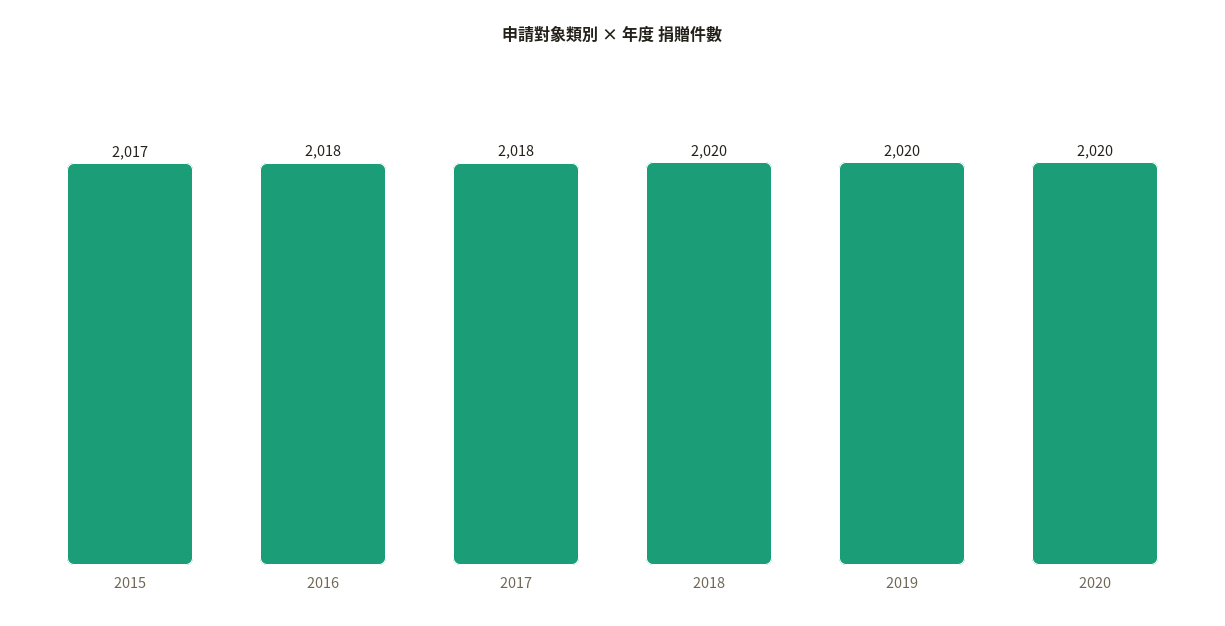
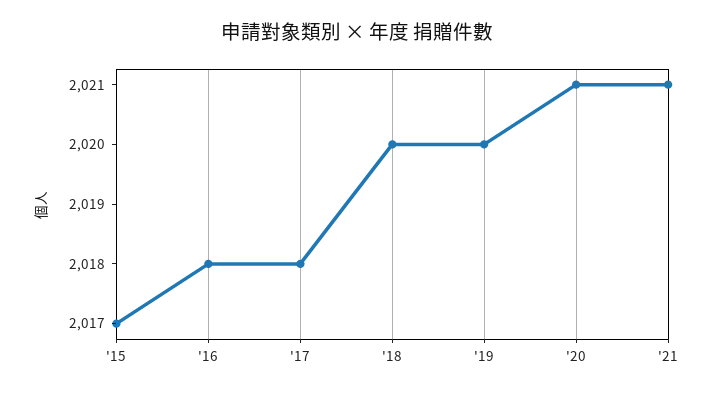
2020: 2020 -> 2021
'21: none -> 2021

